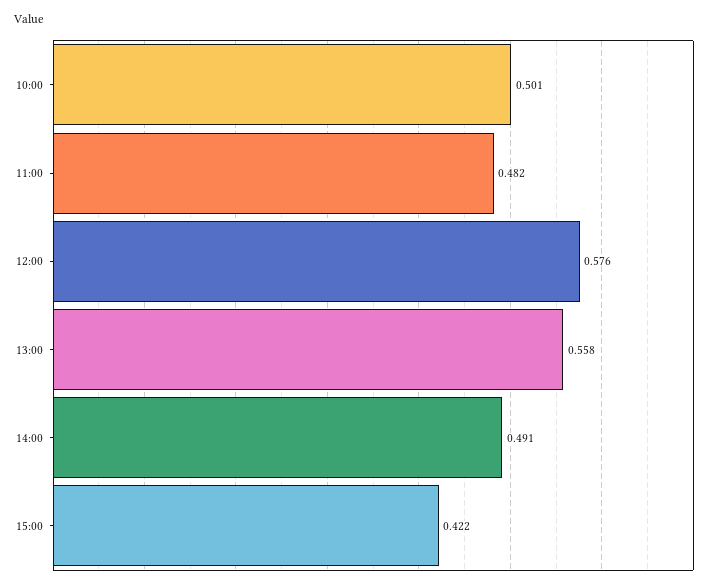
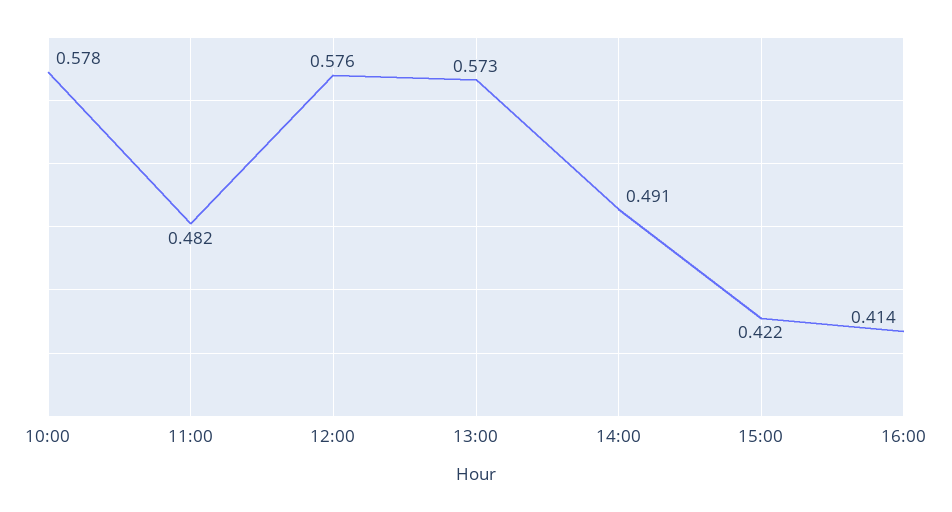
10:00: 0.501 -> 0.578
13:00: 0.558 -> 0.573
16:00: none -> 0.414

